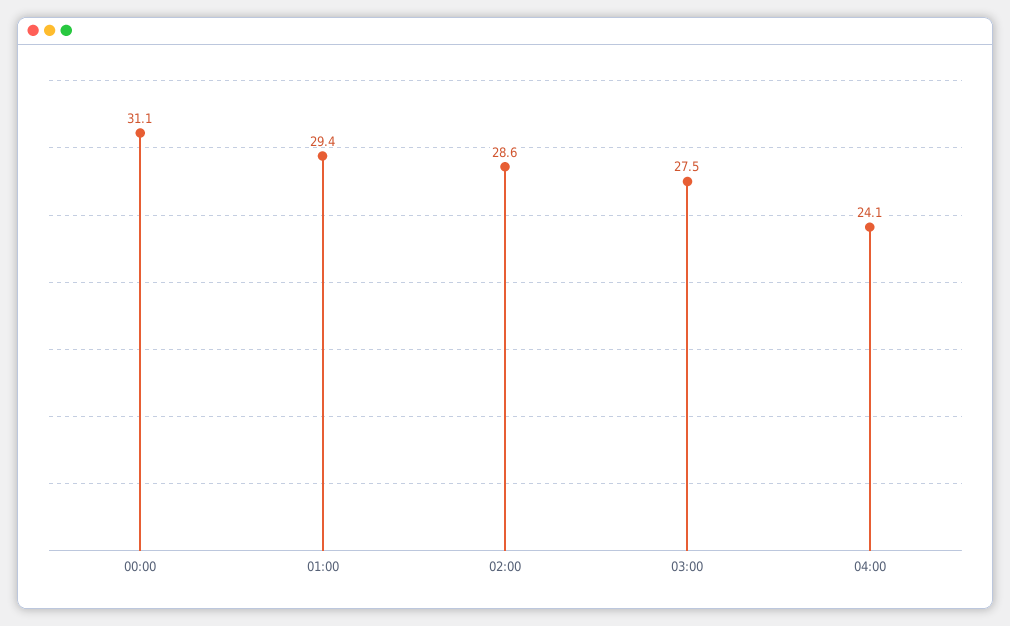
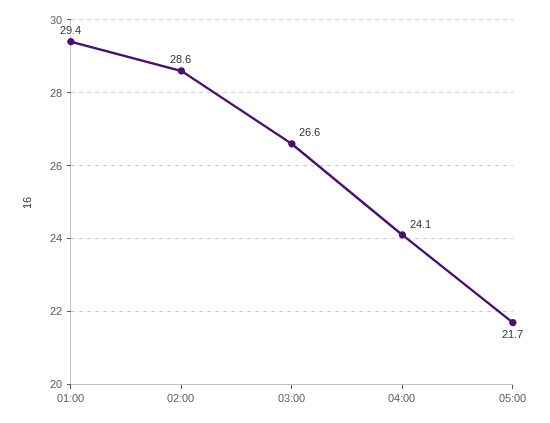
00:00: 31.1 -> none
03:00: 27.5 -> 26.6
05:00: none -> 21.7

